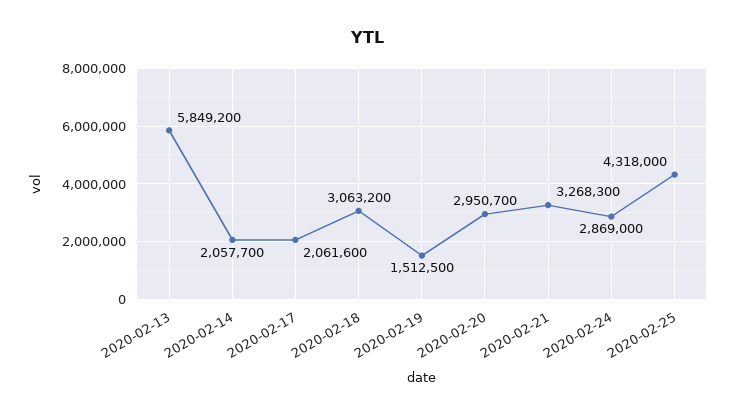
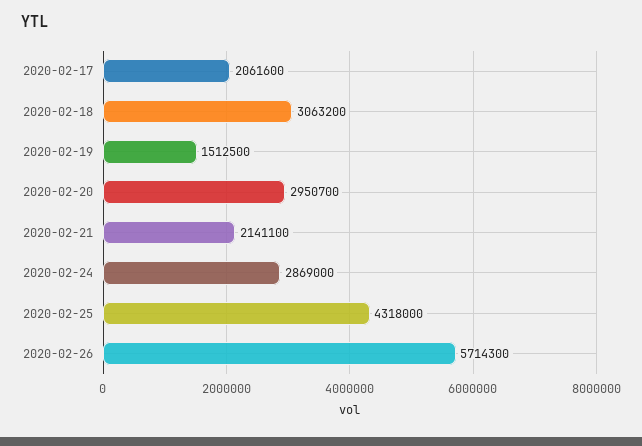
2020-02-13: 5849200 -> none
2020-02-14: 2057700 -> none
2020-02-21: 3268300 -> 2141100
2020-02-26: none -> 5714300

